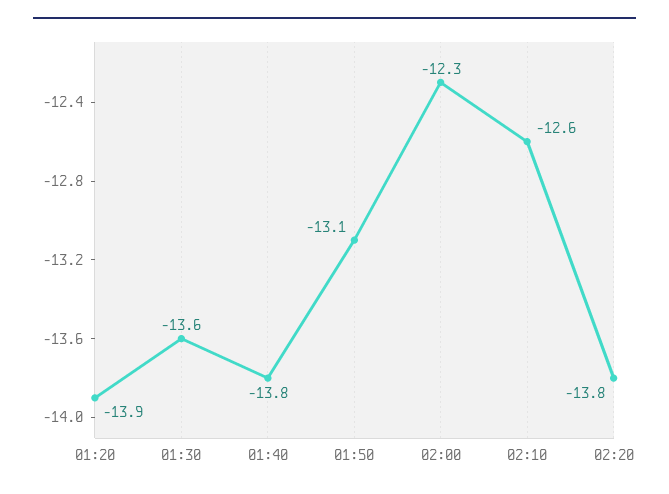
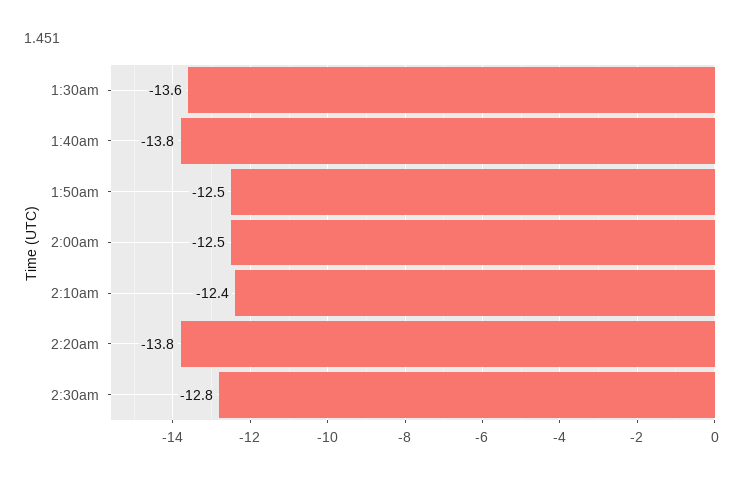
01:20: -13.9 -> none
01:50: -13.1 -> -12.5
02:00: -12.3 -> -12.5
02:10: -12.6 -> -12.4
2:30am: none -> -12.8

